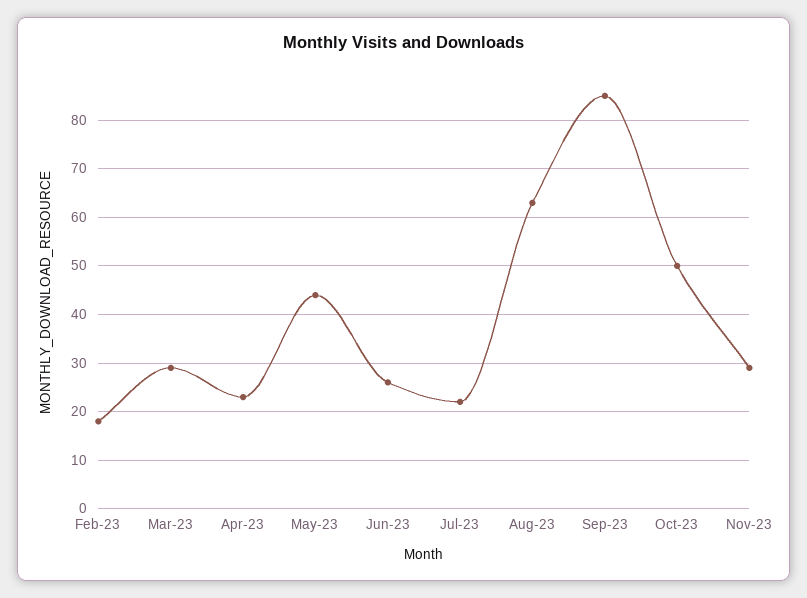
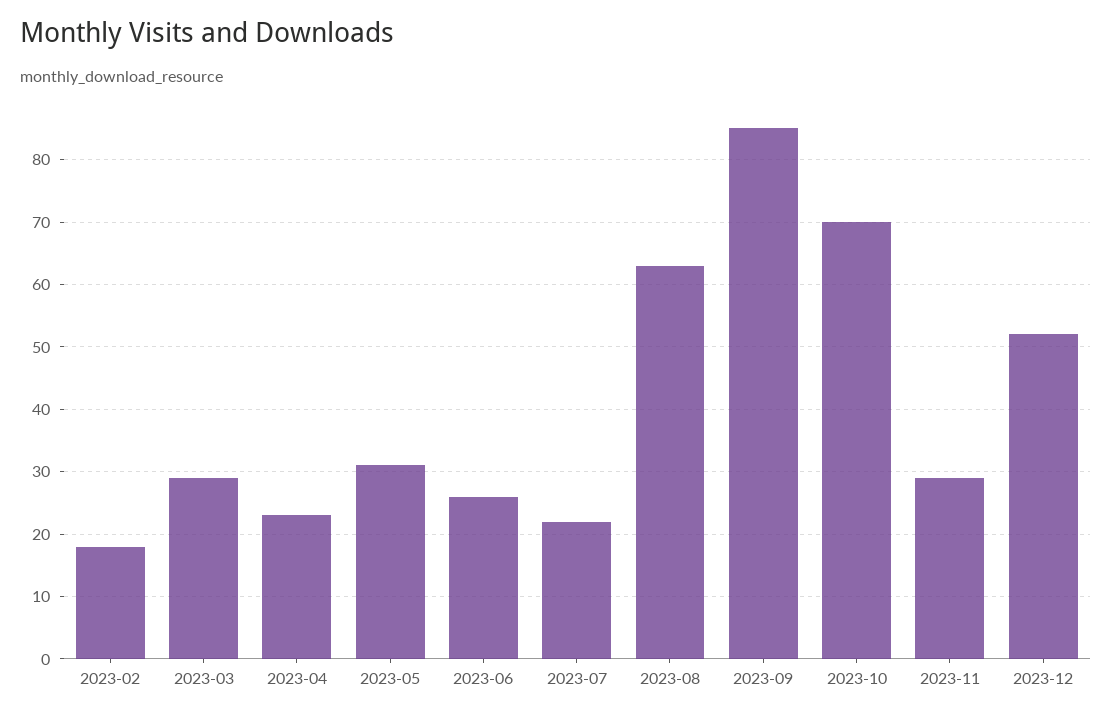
May-23: 45 -> 31
Oct-23: 50 -> 70
2023-12: none -> 52

